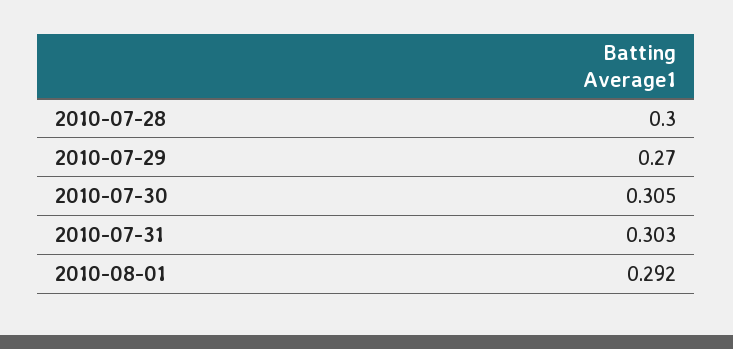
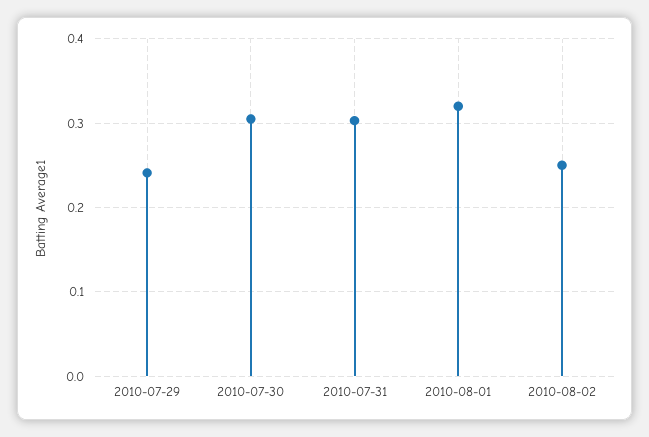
2010-07-28: 0.3 -> none
2010-07-29: 0.27 -> 0.24
2010-08-01: 0.292 -> 0.32
2010-08-02: none -> 0.25

